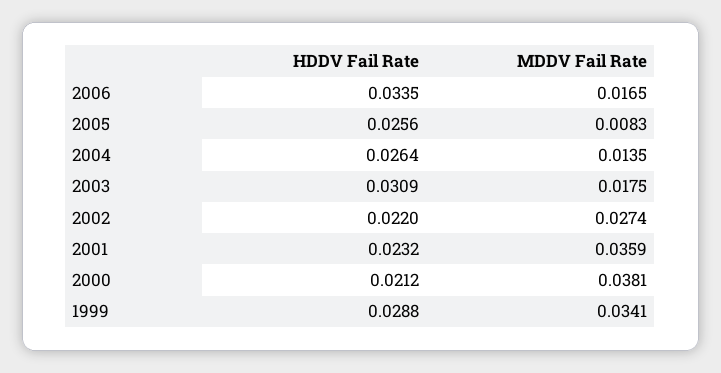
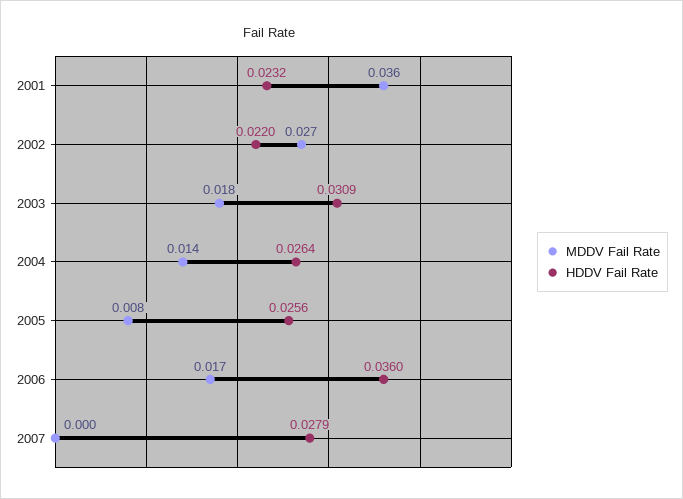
HDDV Fail Rate, 2006: 0.0335 -> 0.036
HDDV Fail Rate, 2000: 0.0212 -> none
MDDV Fail Rate, 2000: 0.0381 -> none
HDDV Fail Rate, 1999: 0.0288 -> none
MDDV Fail Rate, 1999: 0.0341 -> none
MDDV Fail Rate, 2007: none -> 0
HDDV Fail Rate, 2007: none -> 0.0279

